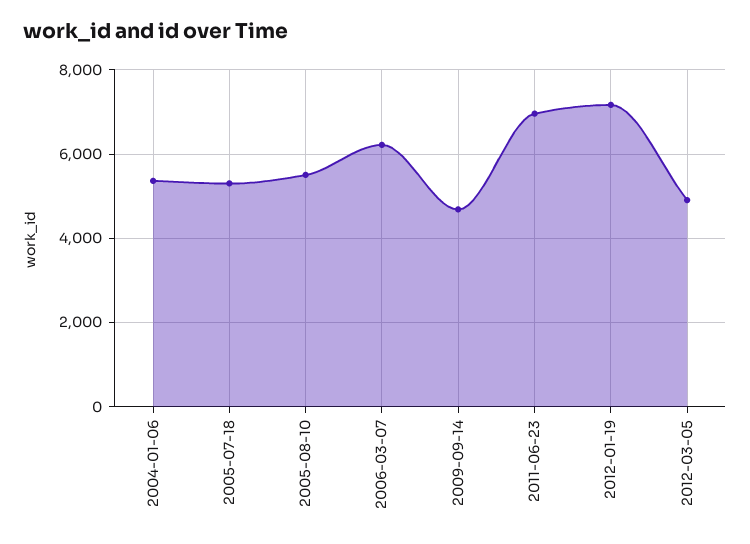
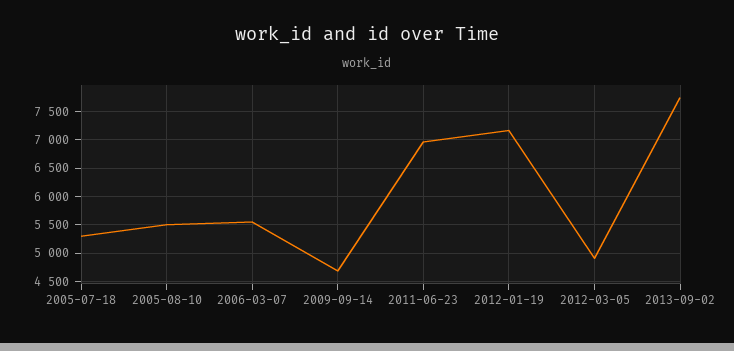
2004-01-06: 5400 -> none
2006-03-07: 6200 -> 5500
2013-09-02: none -> 7750

